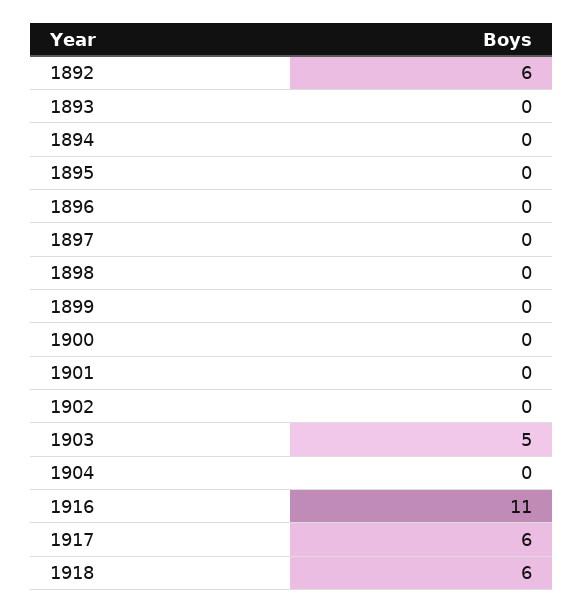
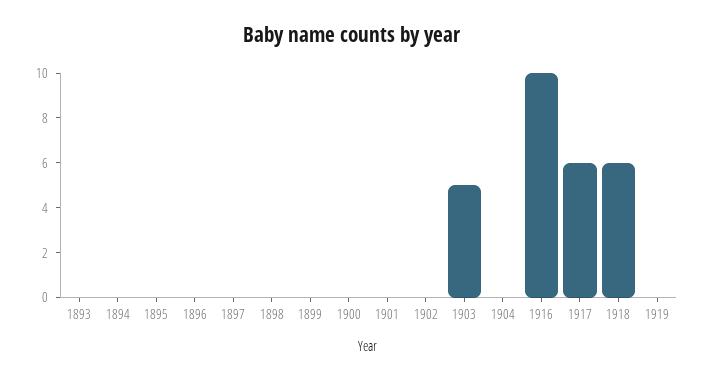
1892: 6 -> none
1916: 11 -> 10
1919: none -> 0

